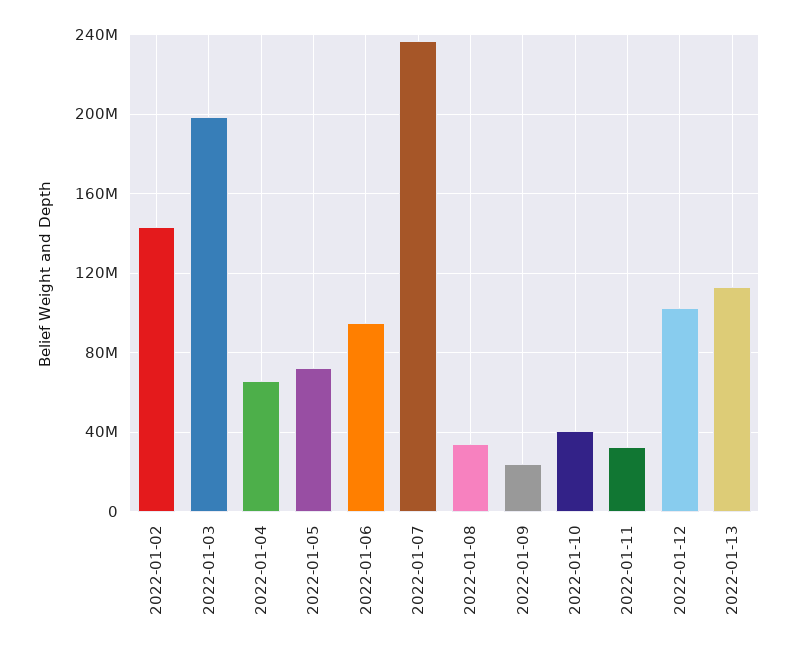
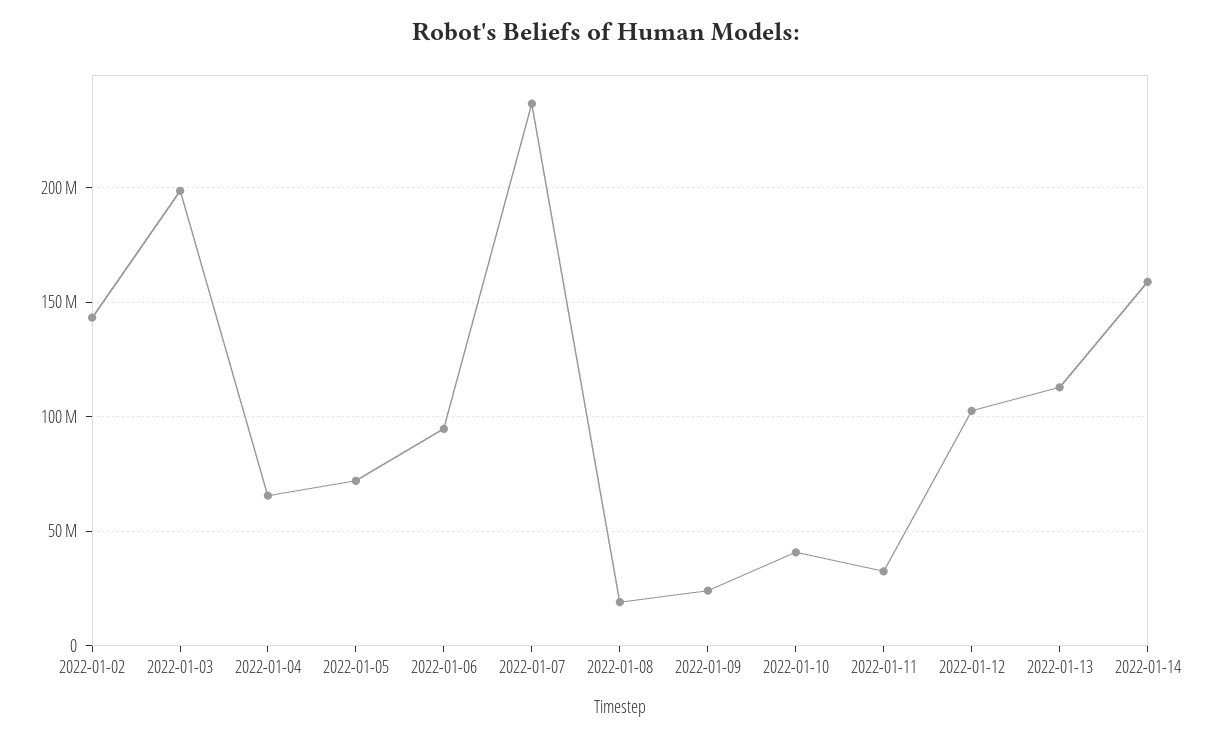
2022-01-08: 35000000 -> 20000000
2022-01-14: none -> 160000000

